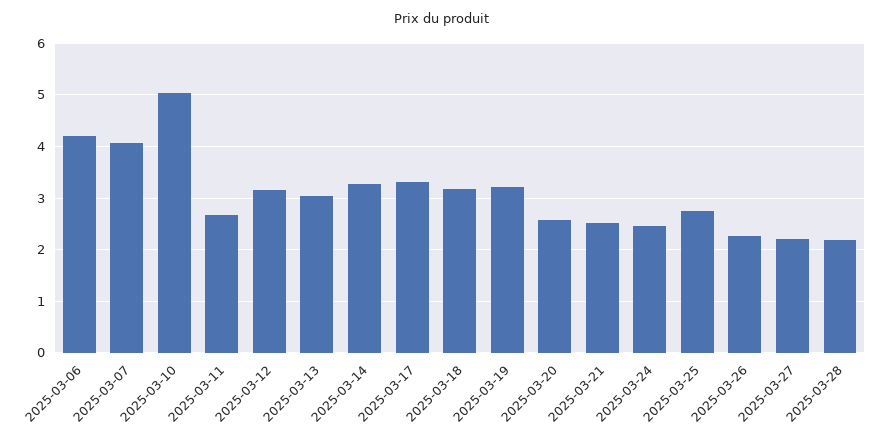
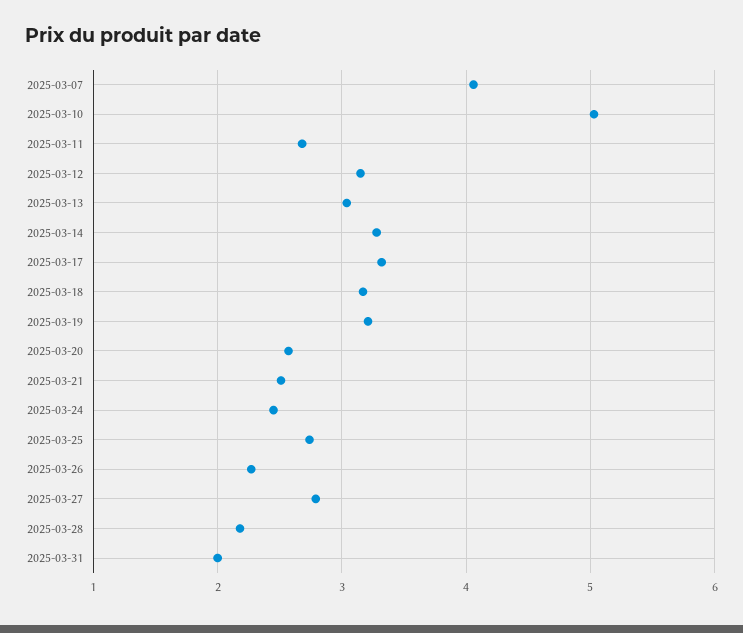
2025-03-06: 4.2 -> none
2025-03-27: 2.2 -> 2.8
2025-03-31: none -> 2

